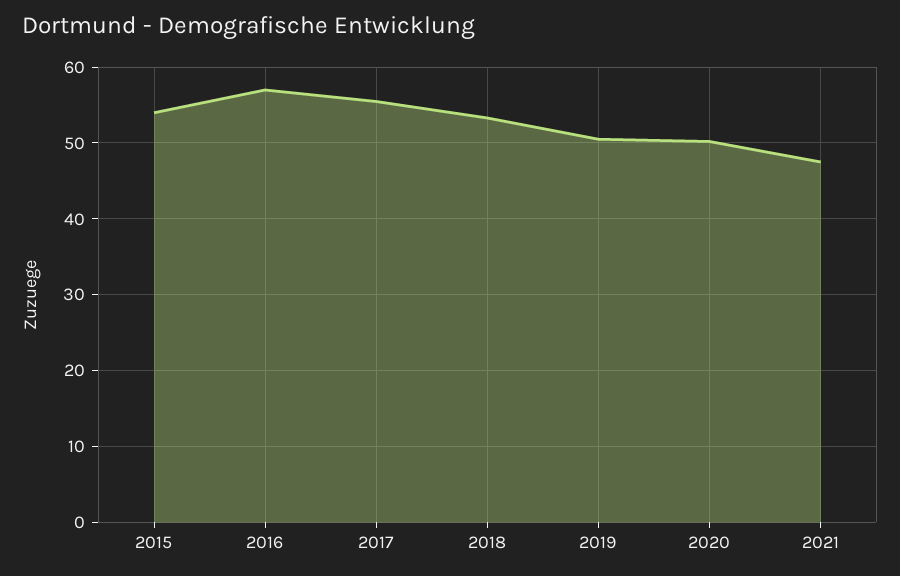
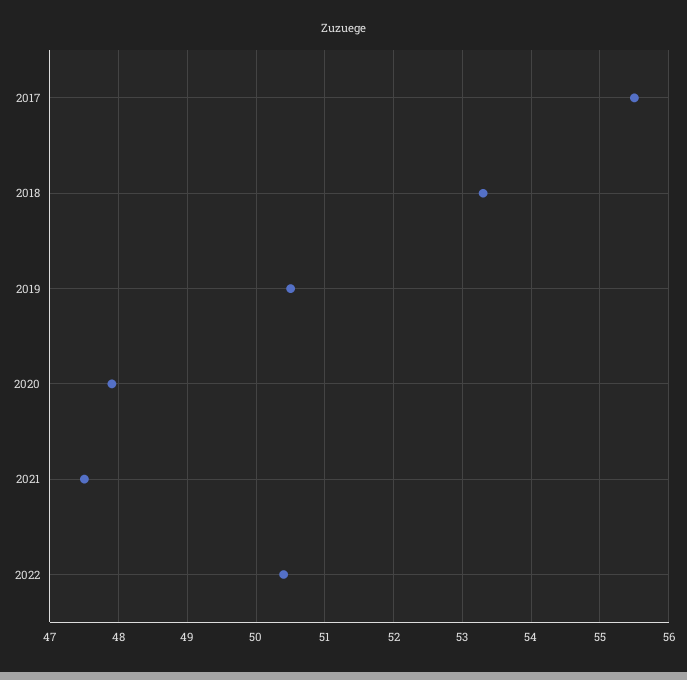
2015: 54 -> none
2016: 57 -> none
2020: 50 -> 47.9
2022: none -> 50.4

